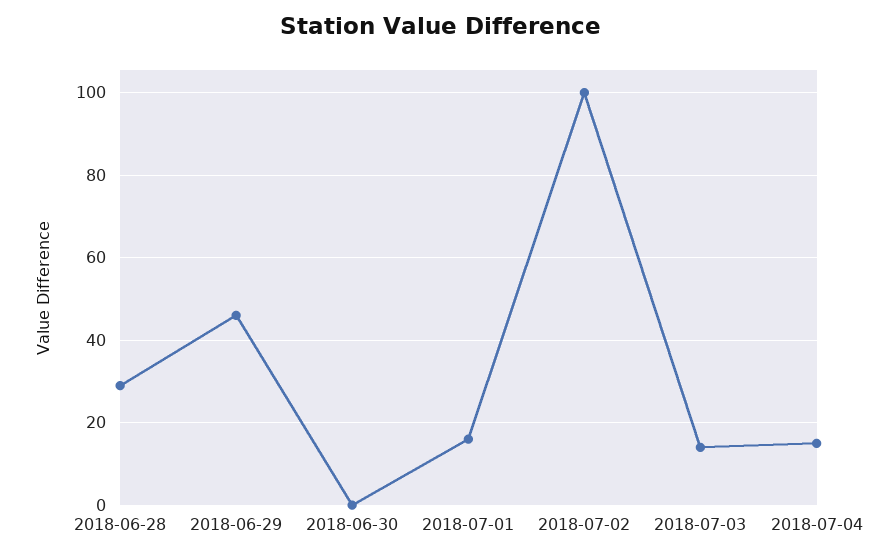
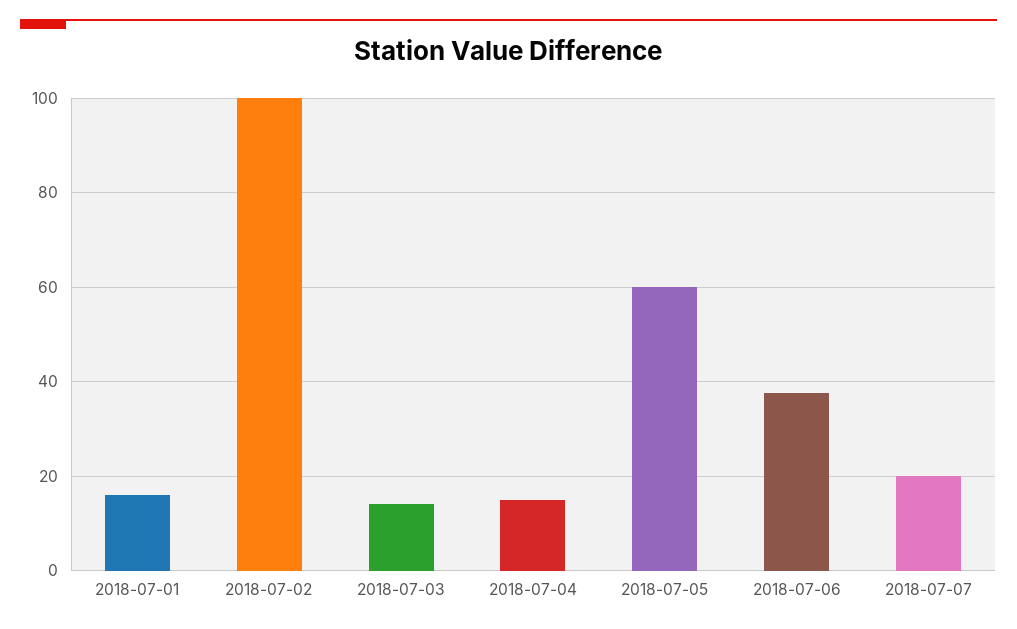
2018-06-28: 30 -> none
2018-06-29: 45 -> none
2018-06-30: 0 -> none
2018-07-05: none -> 60
2018-07-06: none -> 38
2018-07-07: none -> 20

